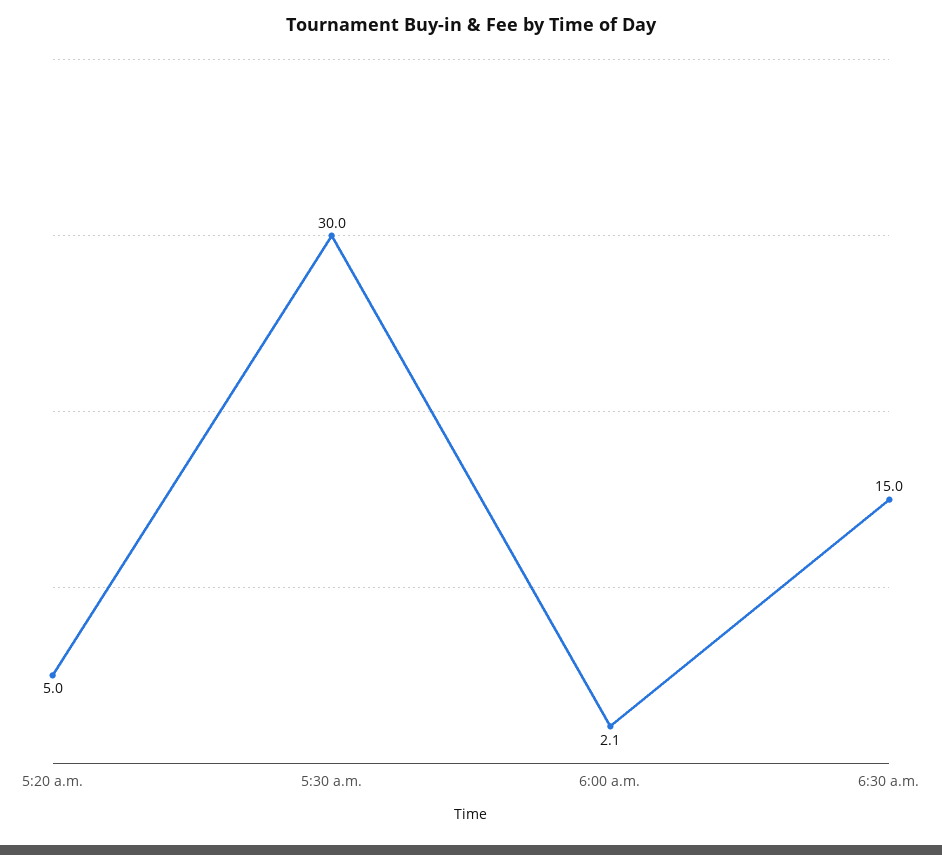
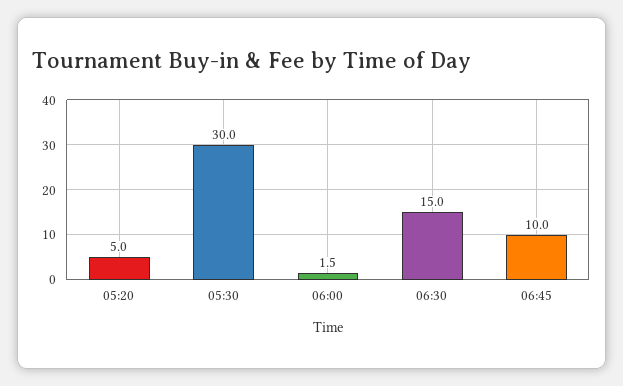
6:00 a.m.: 2.1 -> 1.5
06:45: none -> 10

